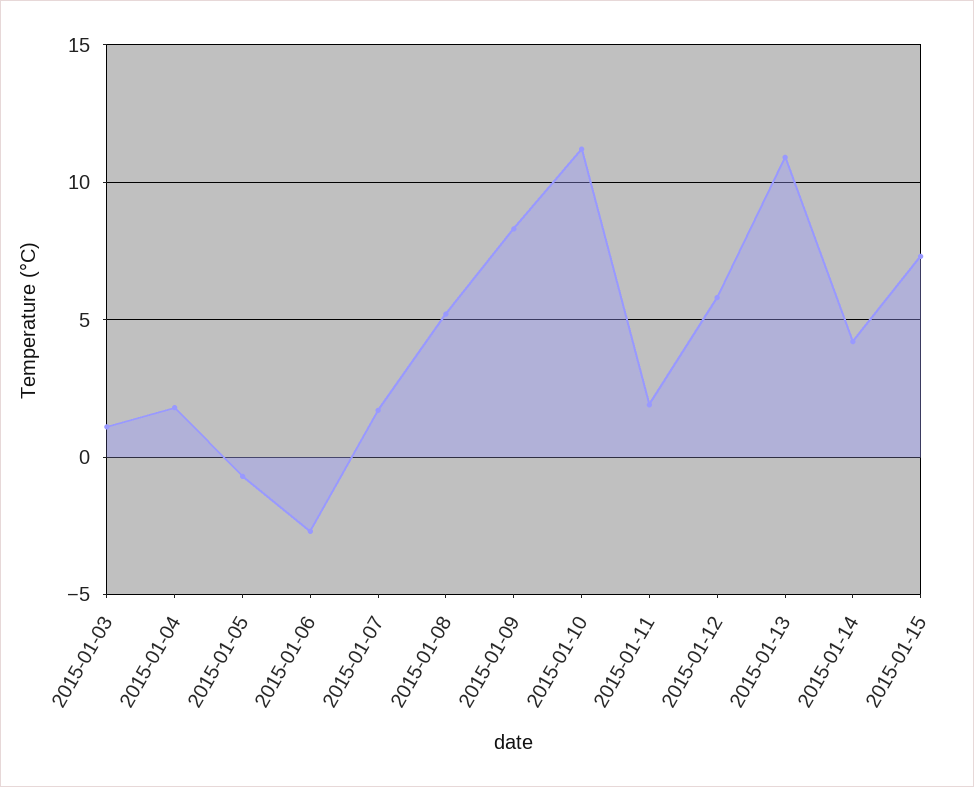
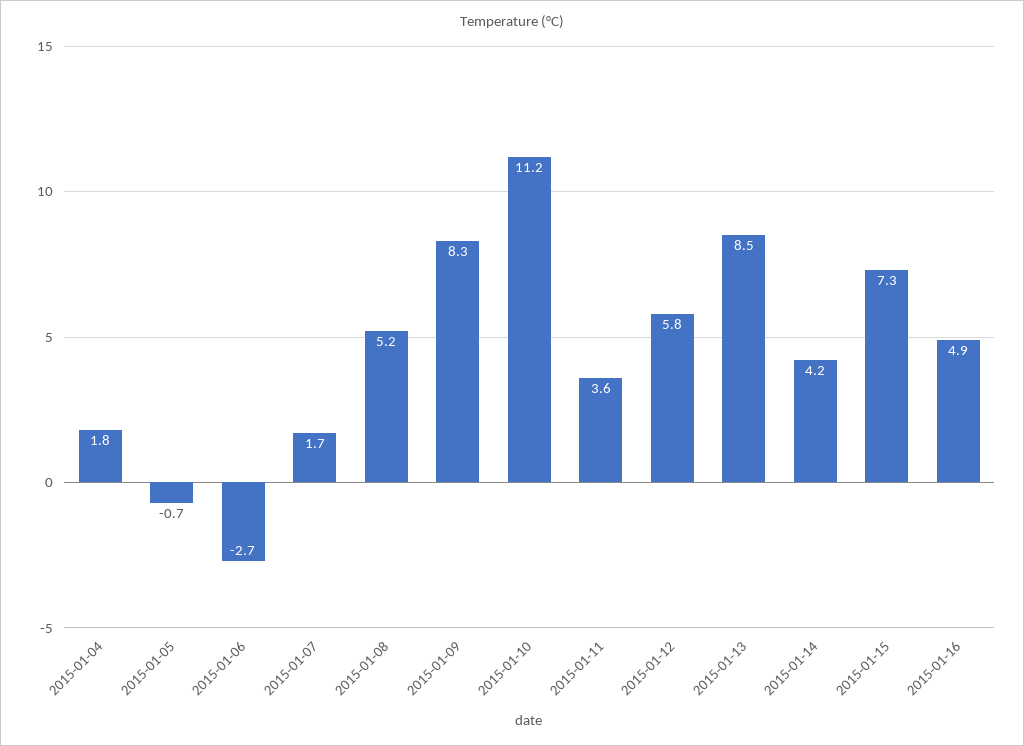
2015-01-03: 1 -> none
2015-01-11: 2 -> 3.6
2015-01-13: 11 -> 8.5
2015-01-16: none -> 4.9

